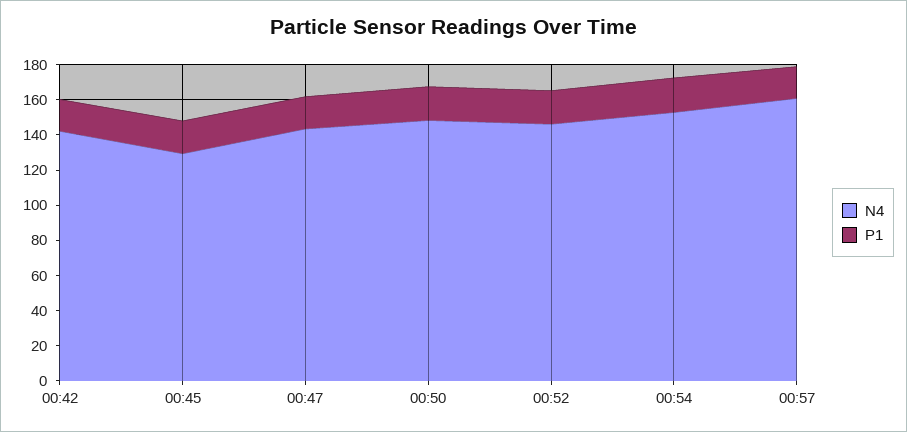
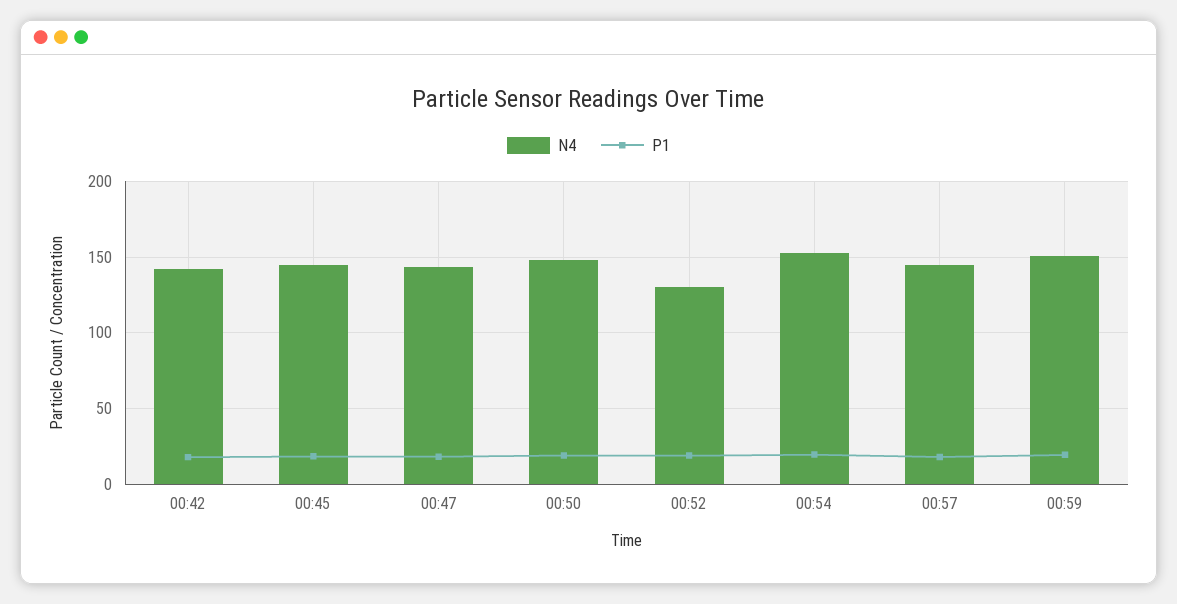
N4, 00:45: 130 -> 145
N4, 00:52: 145 -> 130
N4, 00:57: 160 -> 145
N4, 00:59: none -> 150
P1, 00:59: none -> 20

